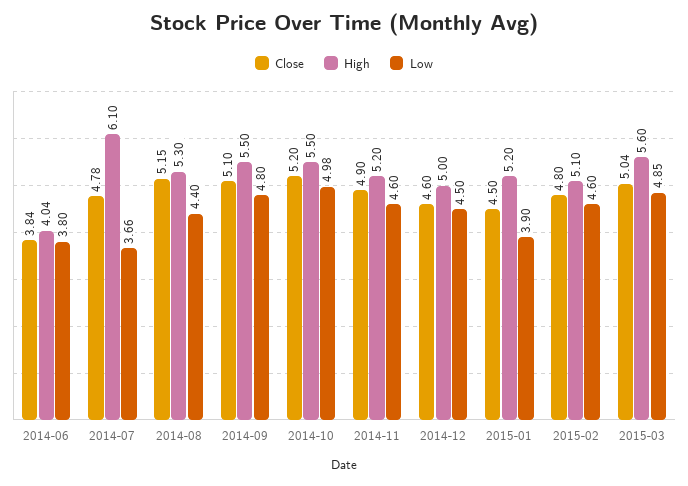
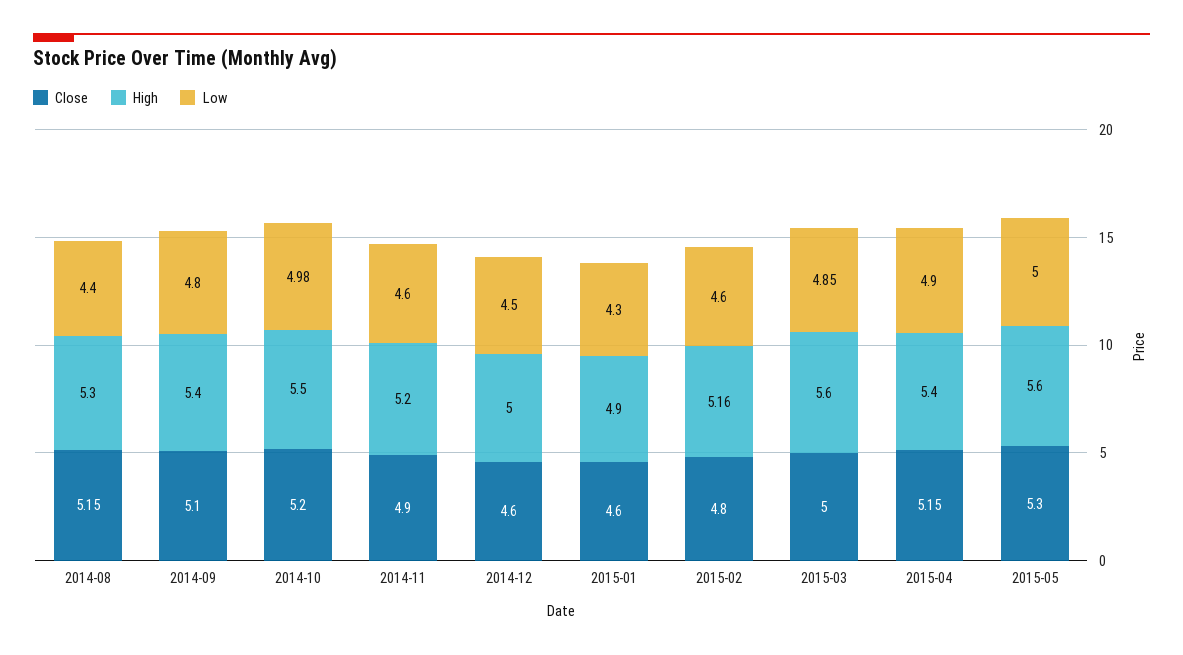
Close, 2014-06: 3.84 -> none
High, 2014-06: 4.04 -> none
Low, 2014-06: 3.8 -> none
Close, 2014-07: 4.78 -> none
High, 2014-07: 6.1 -> none
Low, 2014-07: 3.66 -> none
High, 2014-09: 5.5 -> 5.4
Close, 2015-01: 4.5 -> 4.6
High, 2015-01: 5.2 -> 4.9
Low, 2015-01: 3.9 -> 4.3
High, 2015-02: 5.1 -> 5.16
Close, 2015-03: 5.04 -> 5
Close, 2015-04: none -> 5.15
High, 2015-04: none -> 5.4
Low, 2015-04: none -> 4.9
Close, 2015-05: none -> 5.3
High, 2015-05: none -> 5.6
Low, 2015-05: none -> 5

